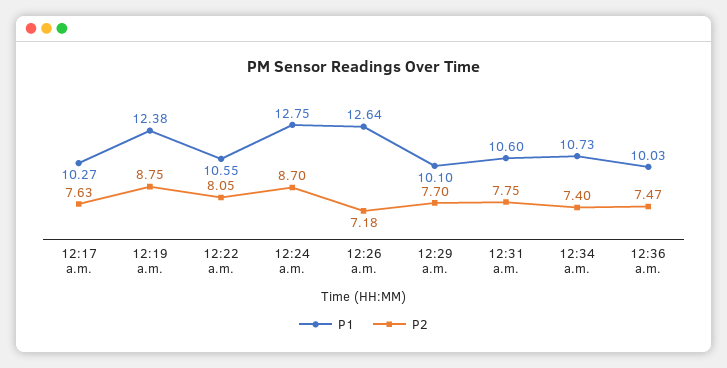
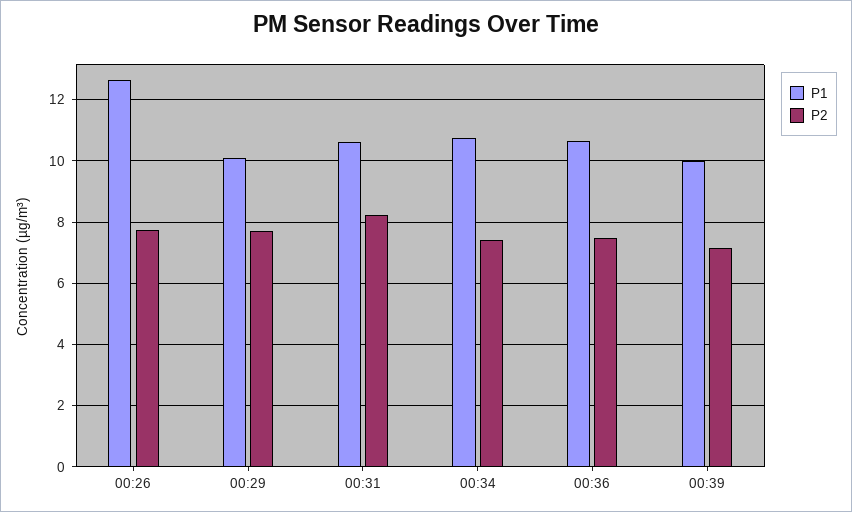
P1, 12:17 a.m.: 10.27 -> none
P2, 12:17 a.m.: 7.63 -> none
P1, 12:19 a.m.: 12.38 -> none
P2, 12:19 a.m.: 8.75 -> none
P1, 12:22 a.m.: 10.55 -> none
P2, 12:22 a.m.: 8.05 -> none
P1, 12:24 a.m.: 12.75 -> none
P2, 12:24 a.m.: 8.7 -> none
P2, 12:26 a.m.: 7.18 -> 7.8
P2, 12:31 a.m.: 7.75 -> 8.2
P1, 12:36 a.m.: 10.03 -> 10.6
P1, 00:39: none -> 10
P2, 00:39: none -> 7.2

